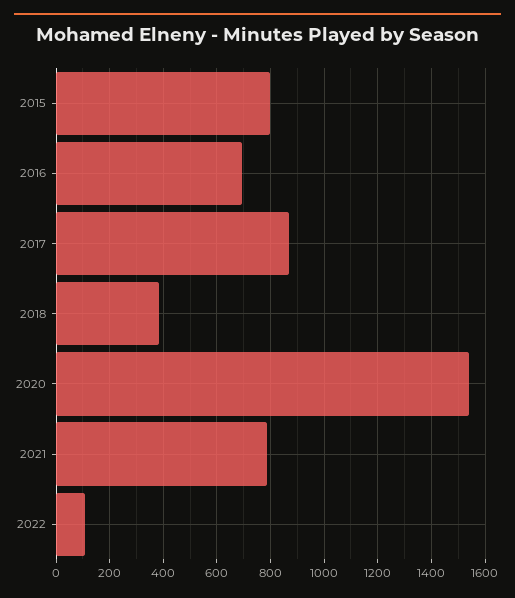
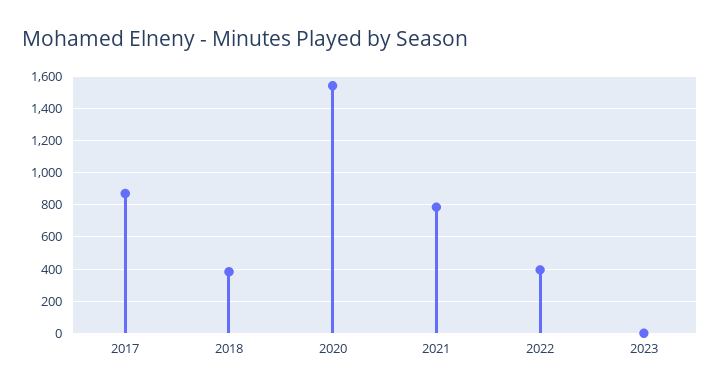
2015: 800 -> none
2016: 700 -> none
2022: 100 -> 400
2023: none -> 0

